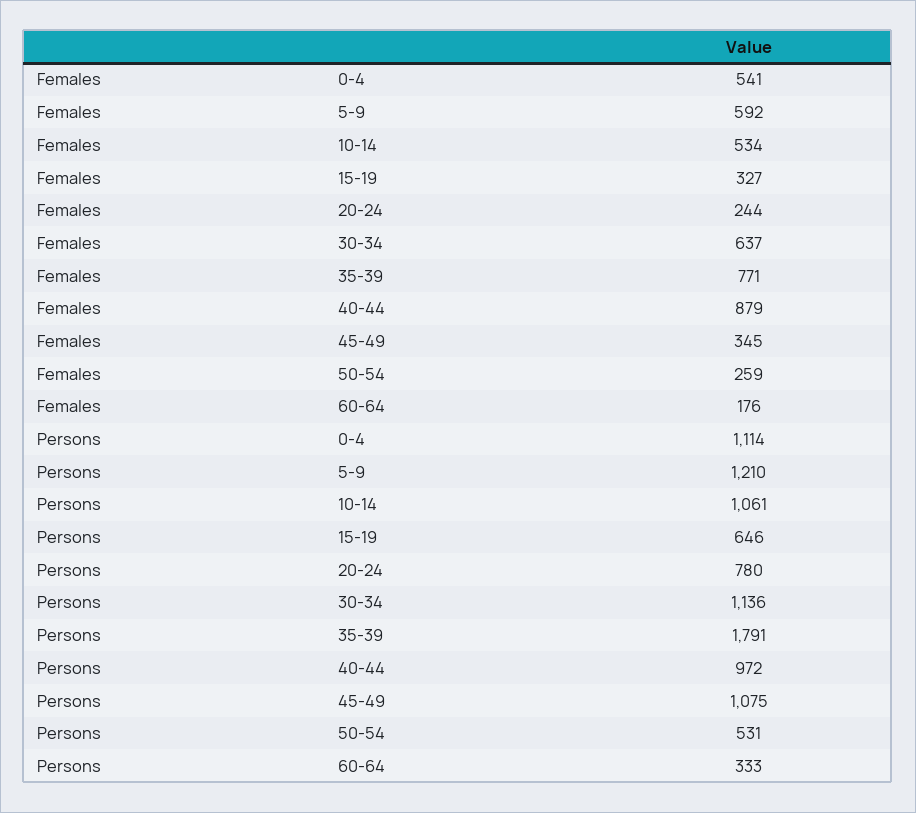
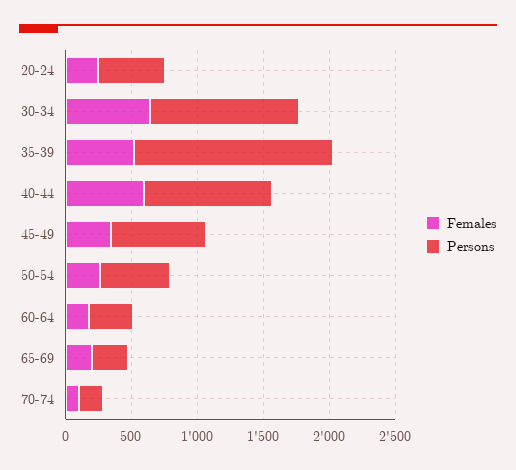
Females, 0-4: 541 -> none
Females, 5-9: 592 -> none
Females, 10-14: 534 -> none
Females, 15-19: 327 -> none
Females, 35-39: 771 -> 500
Females, 40-44: 879 -> 600
Persons, 0-4: 1114 -> none
Persons, 5-9: 1210 -> none
Persons, 10-14: 1061 -> none
Persons, 15-19: 646 -> none
Persons, 20-24: 780 -> 500
Persons, 35-39: 1791 -> 1500
Persons, 45-49: 1075 -> 700
Females, 65-69: none -> 200
Persons, 65-69: none -> 300
Females, 70-74: none -> 100
Persons, 70-74: none -> 200

